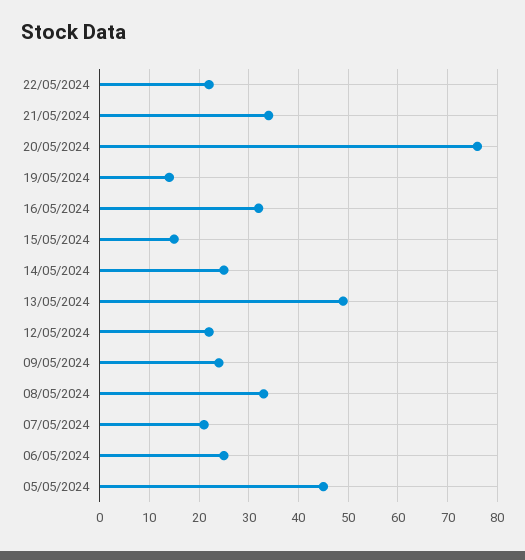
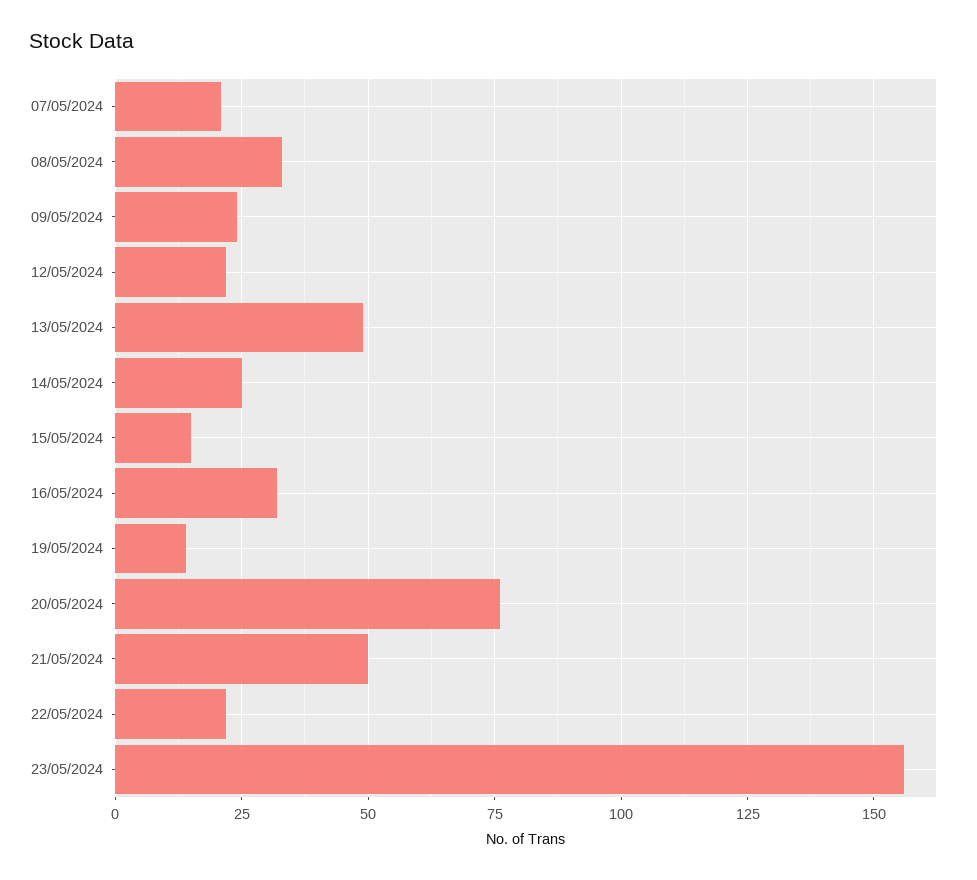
21/05/2024: 35 -> 50
06/05/2024: 25 -> none
05/05/2024: 45 -> none
23/05/2024: none -> 155

